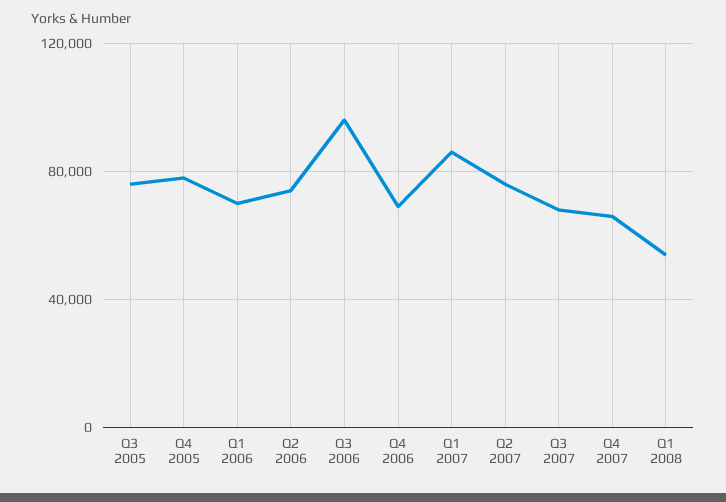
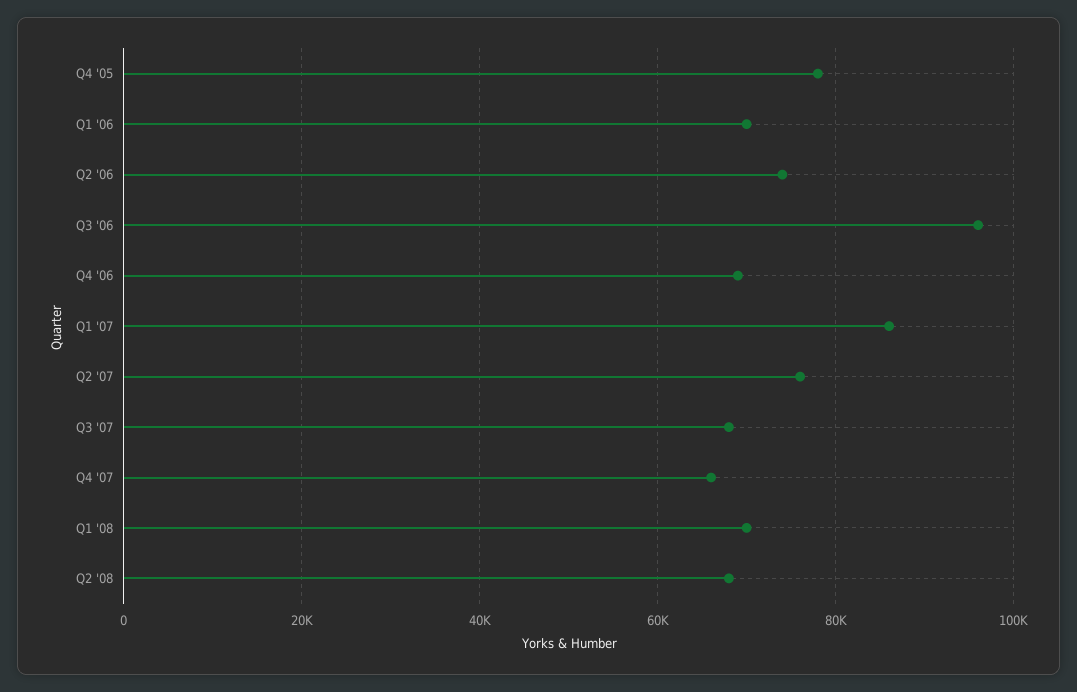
Q3 2005: 75000 -> none
Q1 2008: 55000 -> 70000
Q2 '08: none -> 68000

